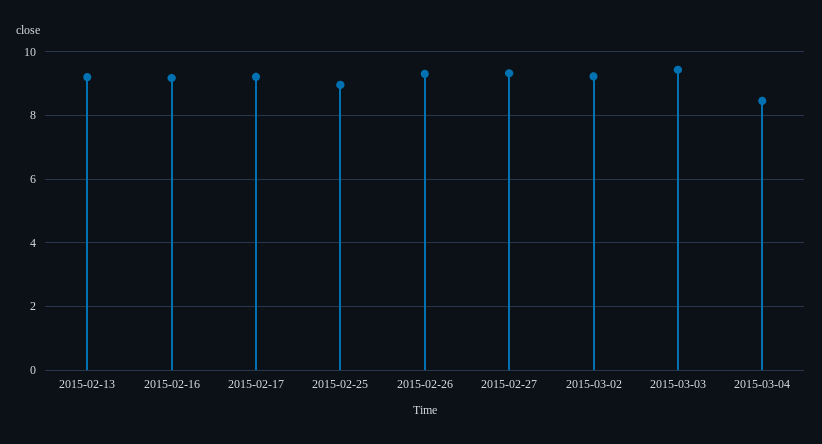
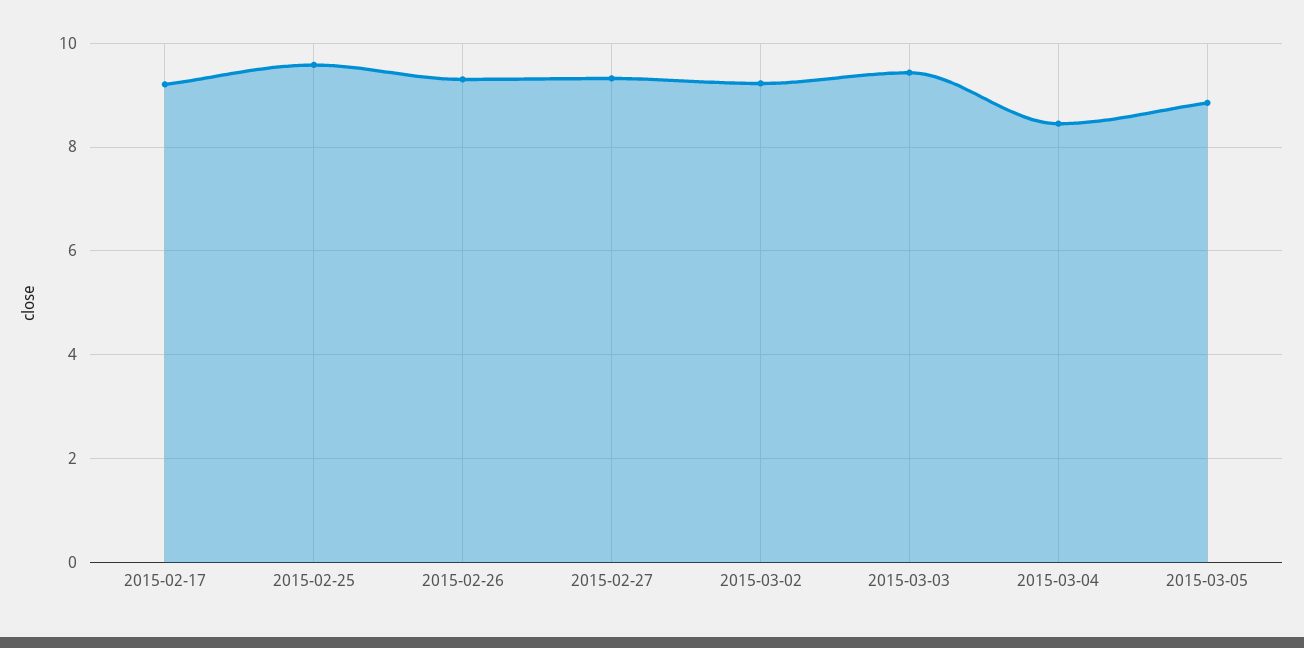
2015-02-13: 9.2 -> none
2015-02-16: 9.2 -> none
2015-02-25: 9 -> 9.6
2015-03-05: none -> 8.8

